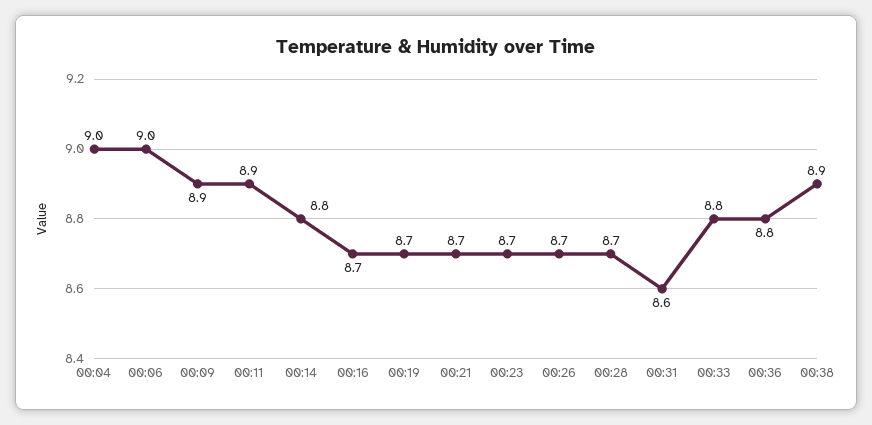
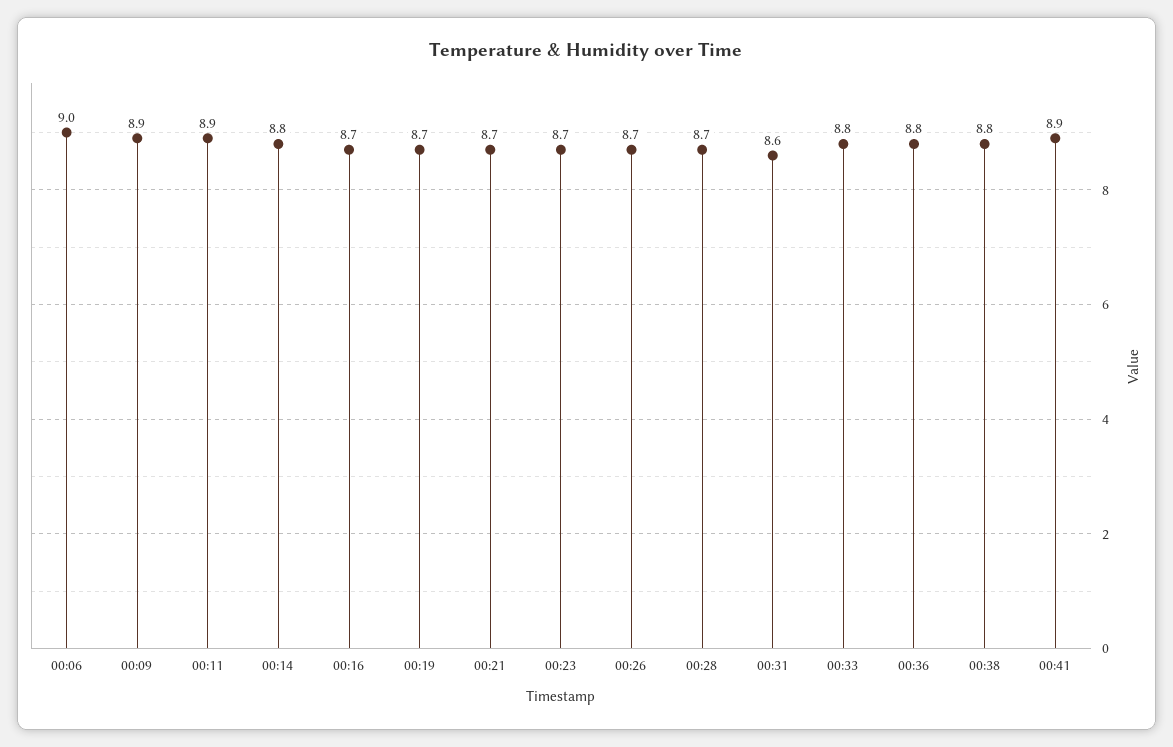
00:04: 9 -> none
00:38: 8.9 -> 8.8
00:41: none -> 8.9

